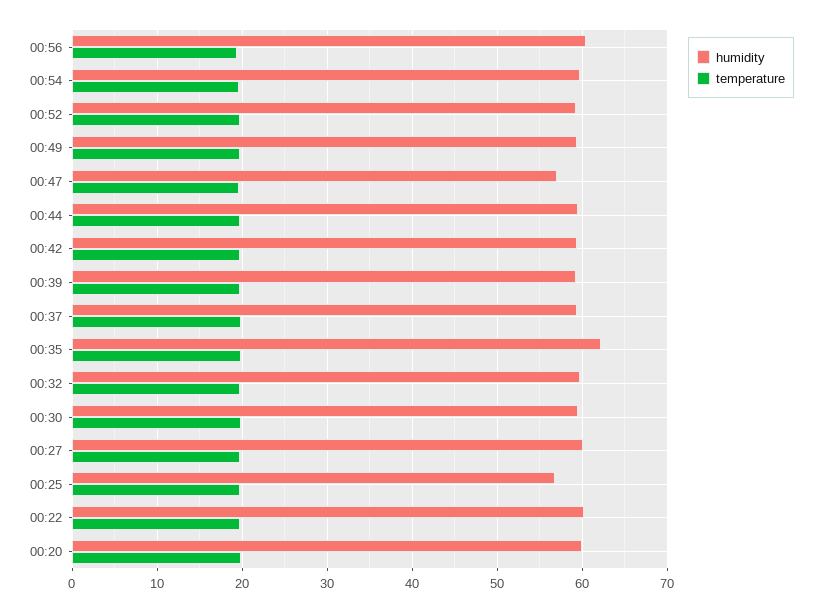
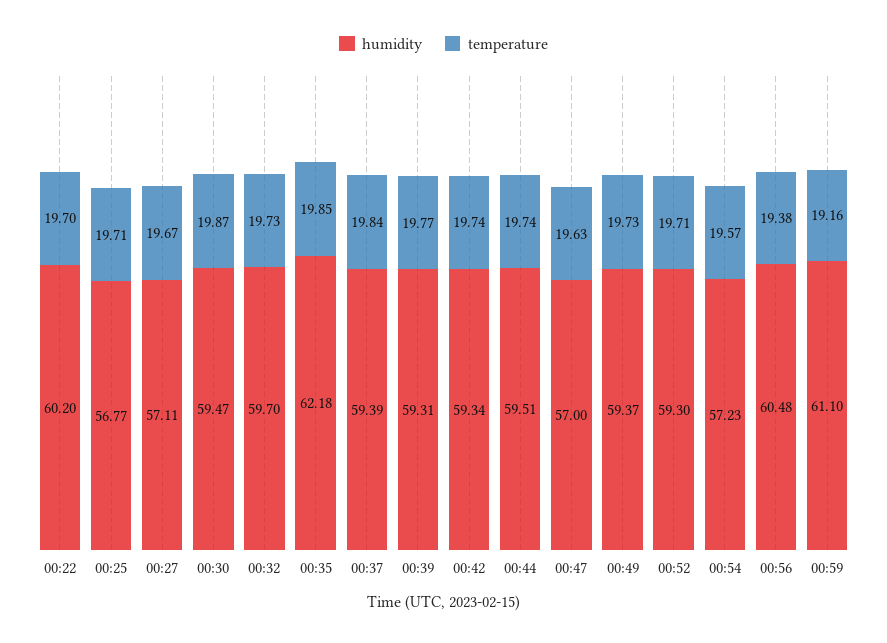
humidity, 00:54: 60 -> 57.23
humidity, 00:27: 60 -> 57.11
humidity, 00:20: 60 -> none
temperature, 00:20: 20 -> none
humidity, 00:59: none -> 61.1
temperature, 00:59: none -> 19.16

